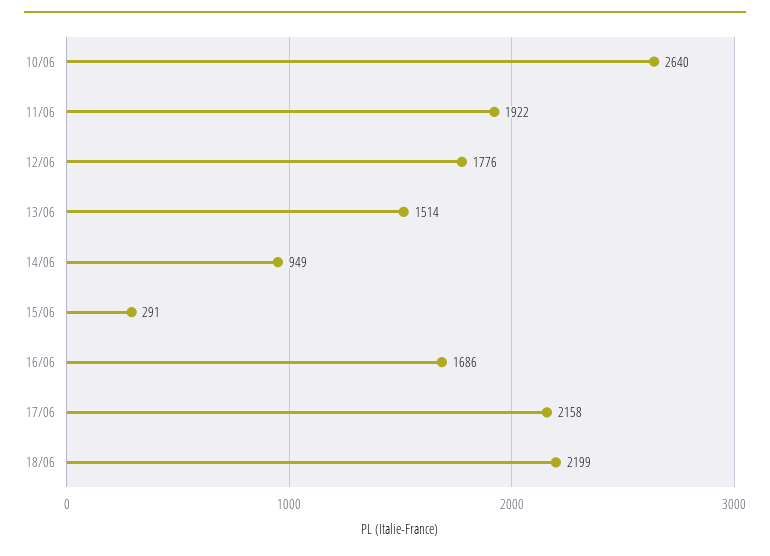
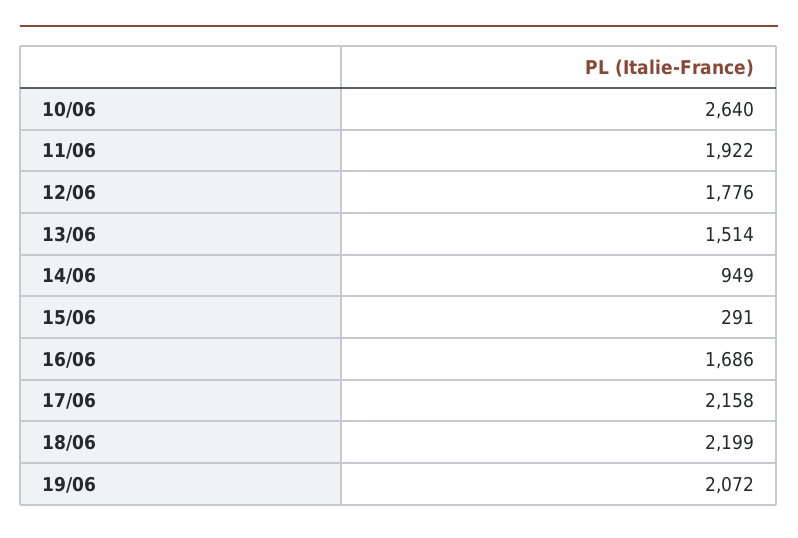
19/06: none -> 2072

